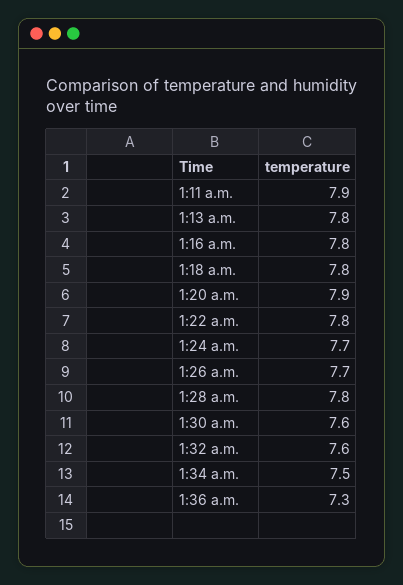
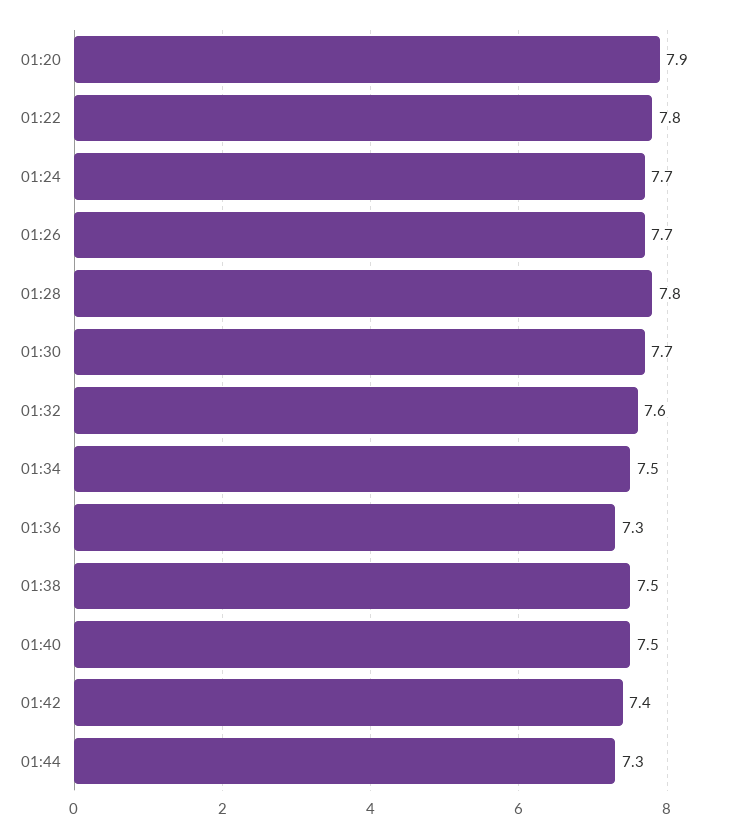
1:11 a.m.: 7.9 -> none
1:13 a.m.: 7.8 -> none
1:16 a.m.: 7.8 -> none
1:18 a.m.: 7.8 -> none
1:30 a.m.: 7.6 -> 7.7
01:38: none -> 7.5
01:40: none -> 7.5
01:42: none -> 7.4
01:44: none -> 7.3

